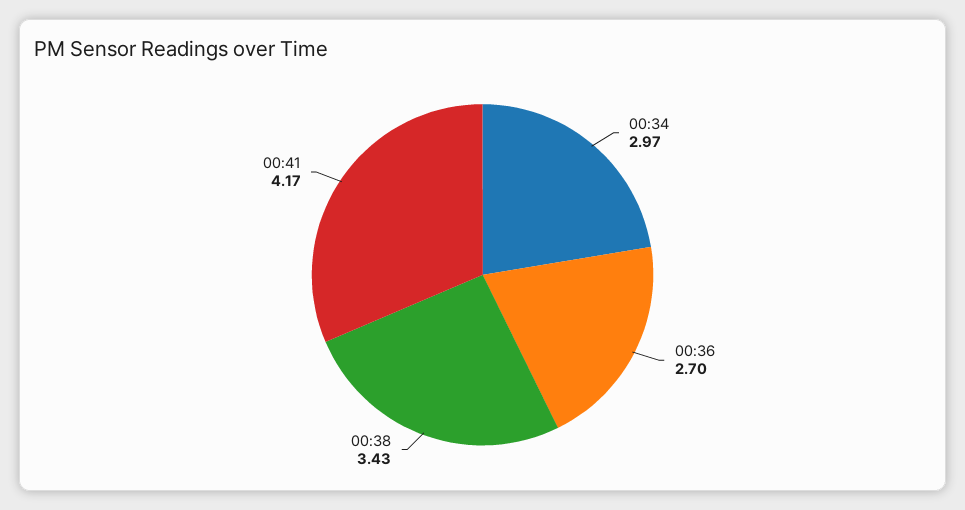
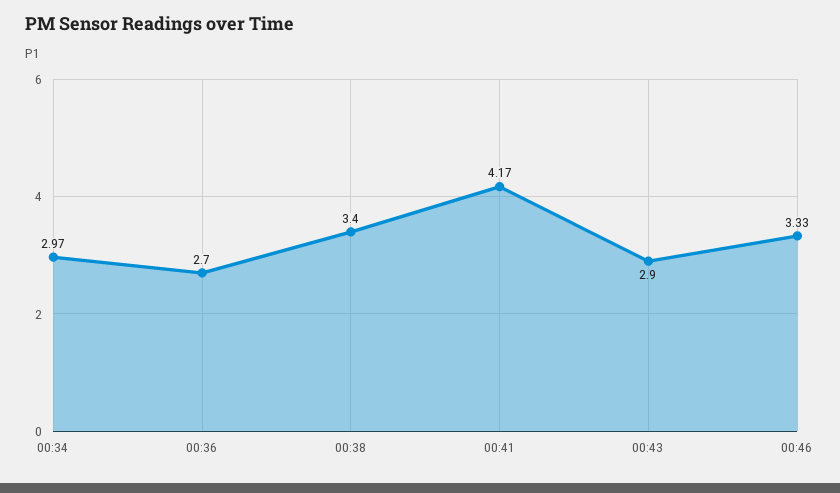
00:38: 3.43 -> 3.4
00:43: none -> 2.9
00:46: none -> 3.33

